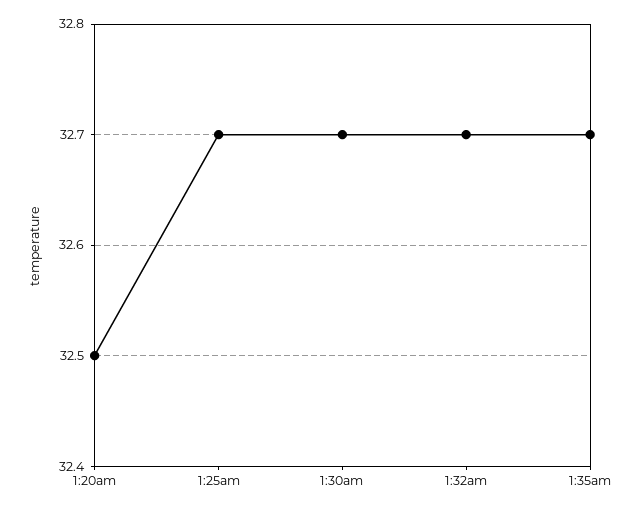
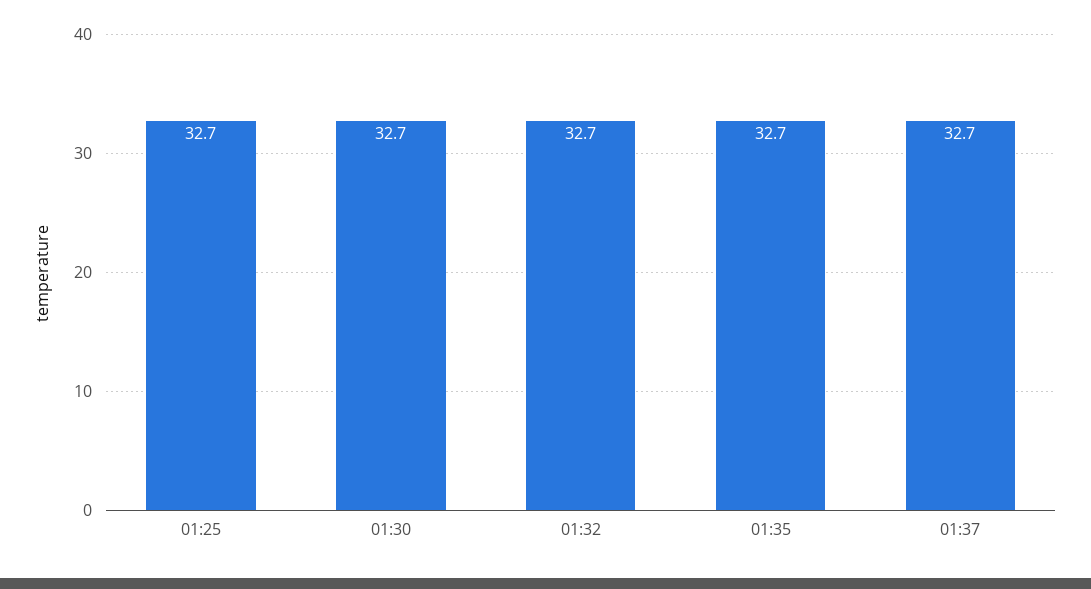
1:20am: 32.5 -> none
01:37: none -> 32.7

